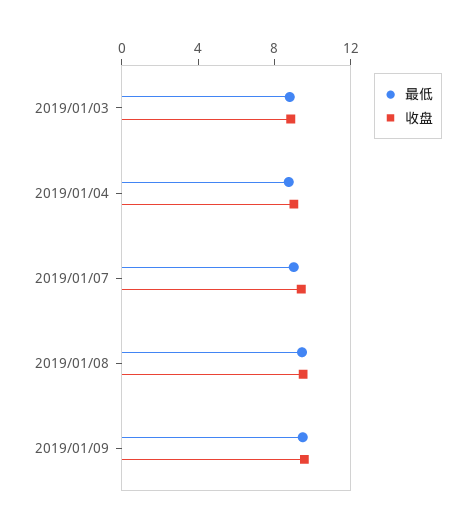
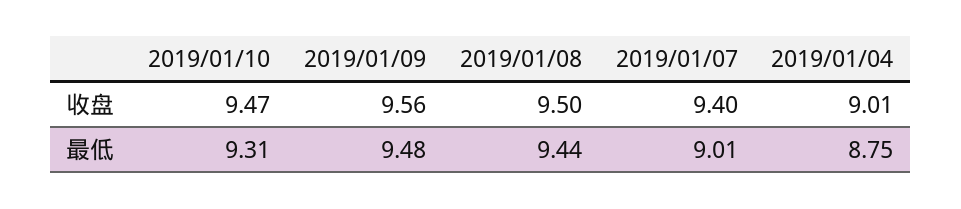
最低, 2019/01/03: 9 -> none
收盘, 2019/01/03: 9 -> none
收盘, 2019/01/10: none -> 9.47
最低, 2019/01/10: none -> 9.31

